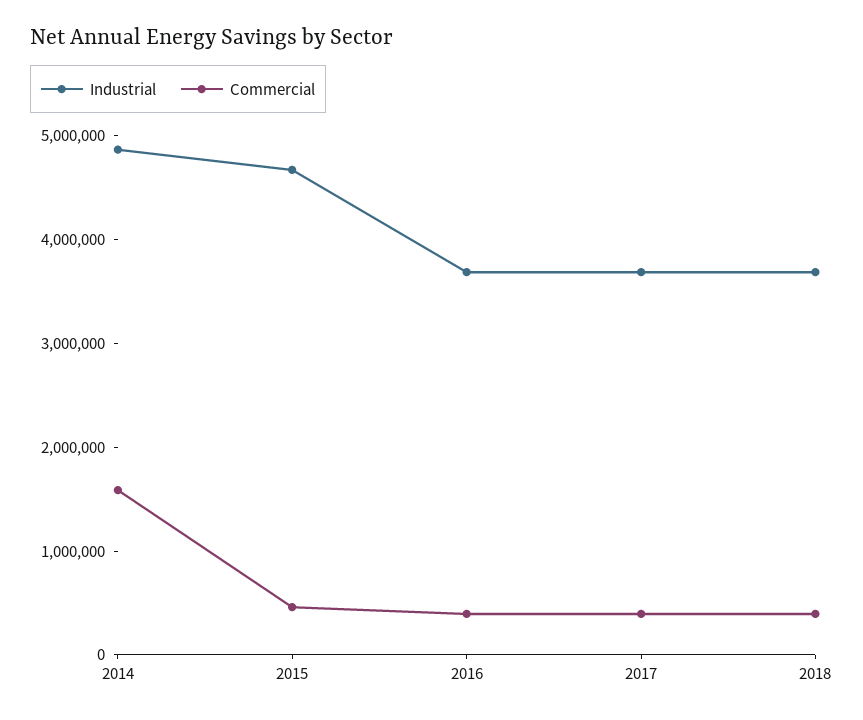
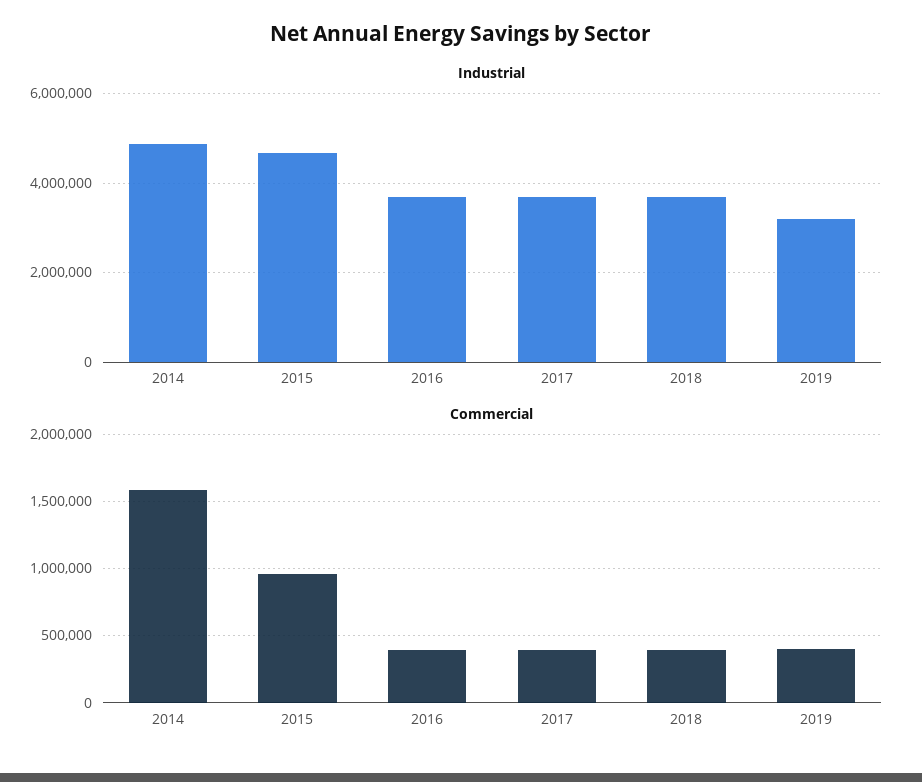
Commercial, 2015: 400000 -> 950000
Industrial, 2019: none -> 3200000
Commercial, 2019: none -> 400000

